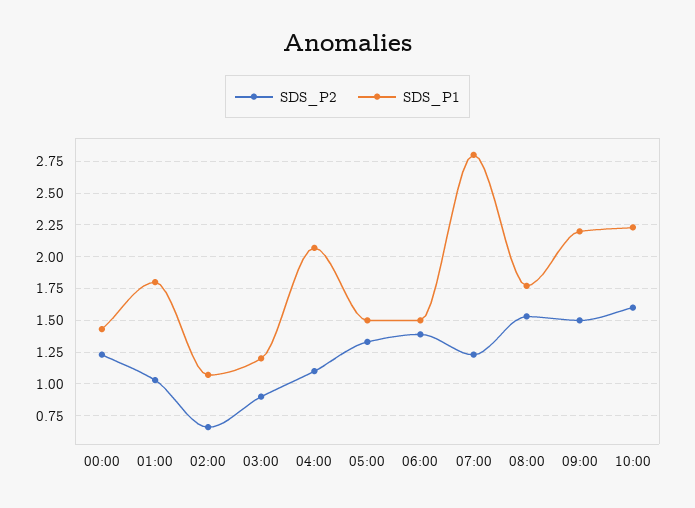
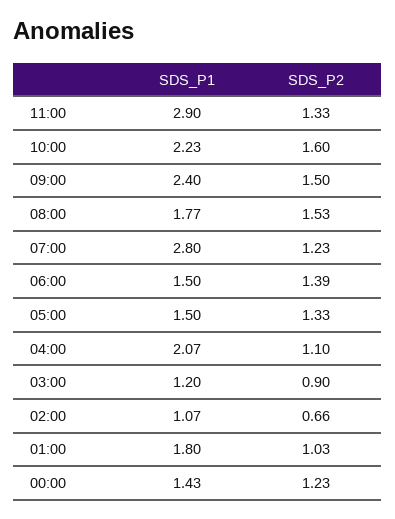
SDS_P1, 09:00: 2.2 -> 2.4
SDS_P1, 11:00: none -> 2.9
SDS_P2, 11:00: none -> 1.33

